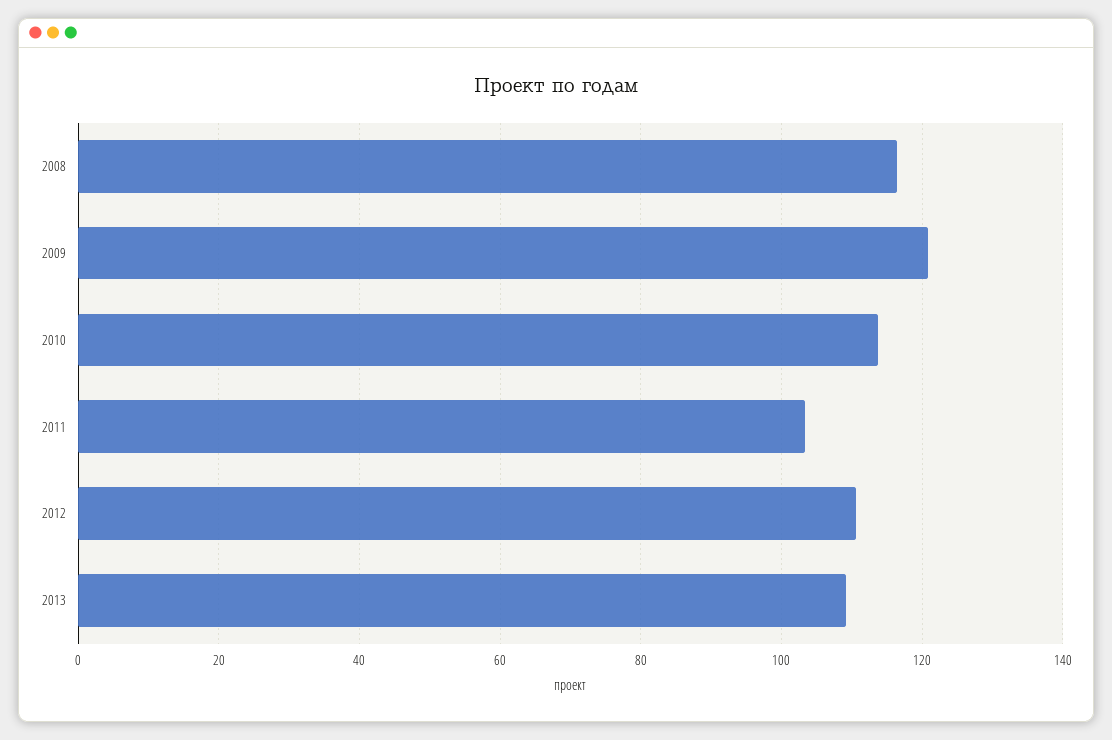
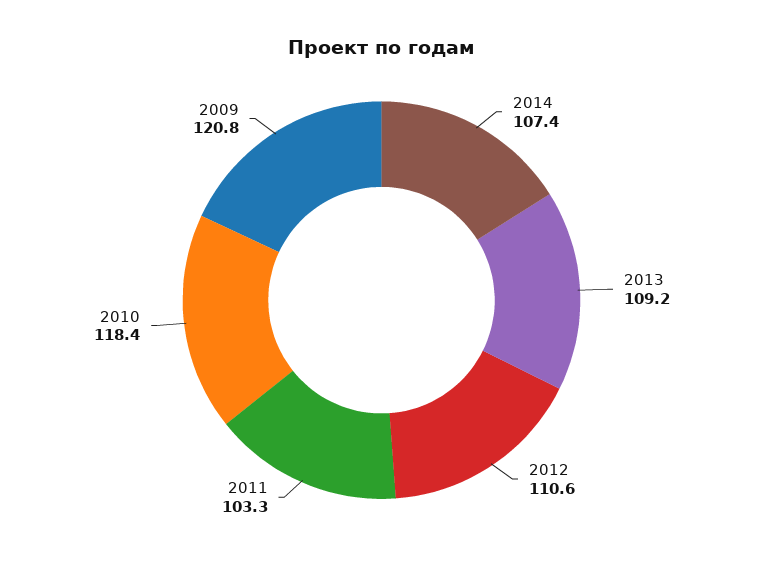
2008: 116 -> none
2010: 114 -> 118.4
2014: none -> 107.4

